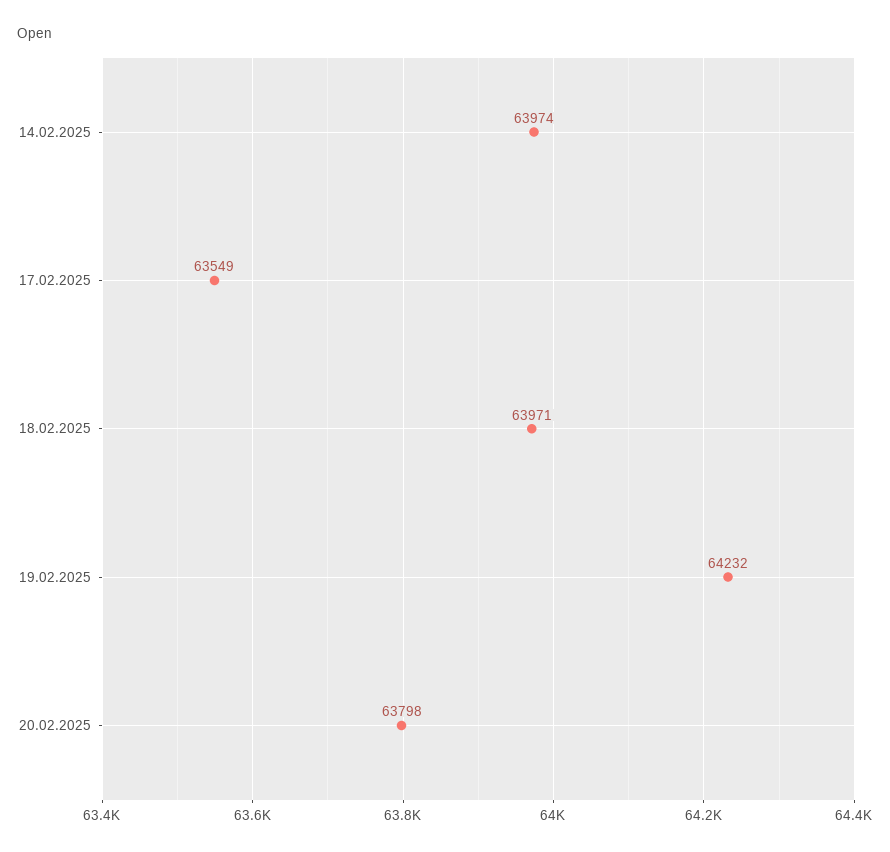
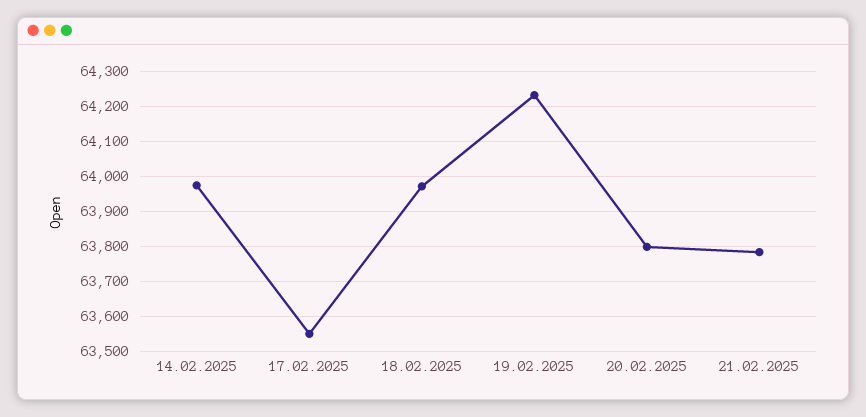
21.02.2025: none -> 63780

